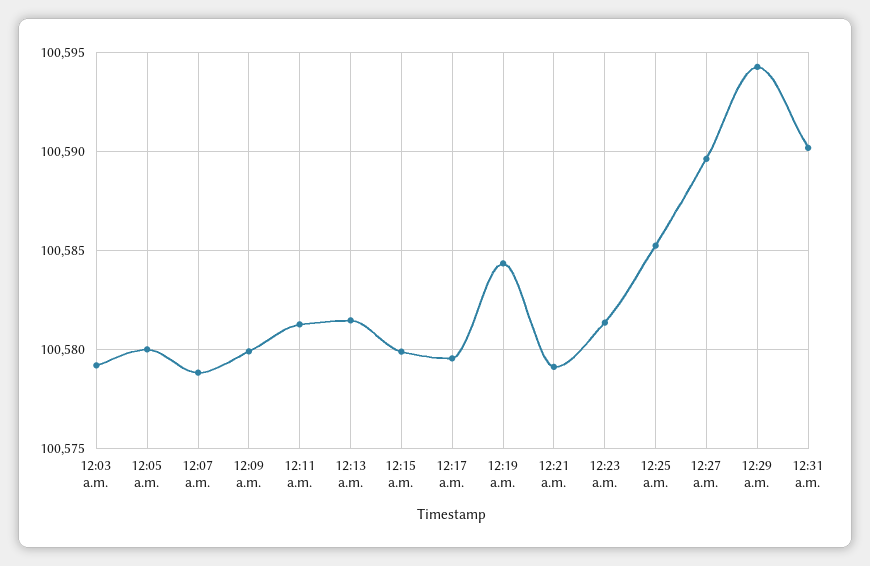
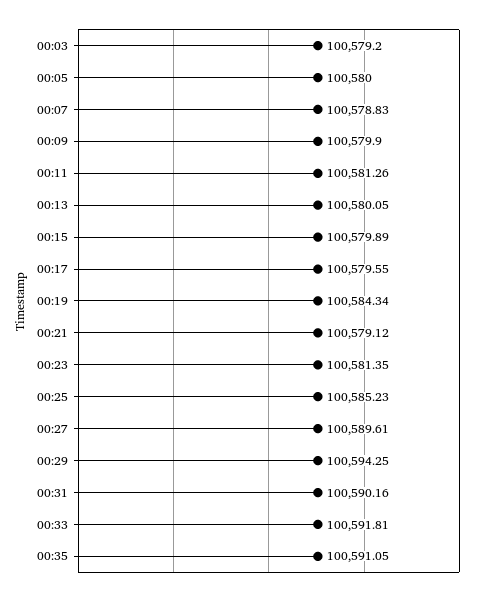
12:13 a.m.: 100581.5 -> 100580.05
00:33: none -> 100591.81
00:35: none -> 100591.05

